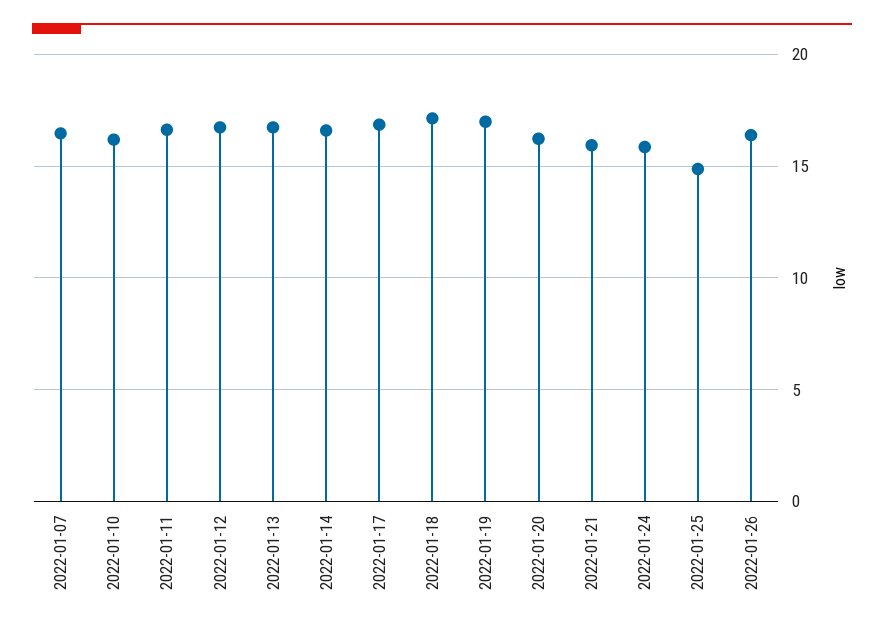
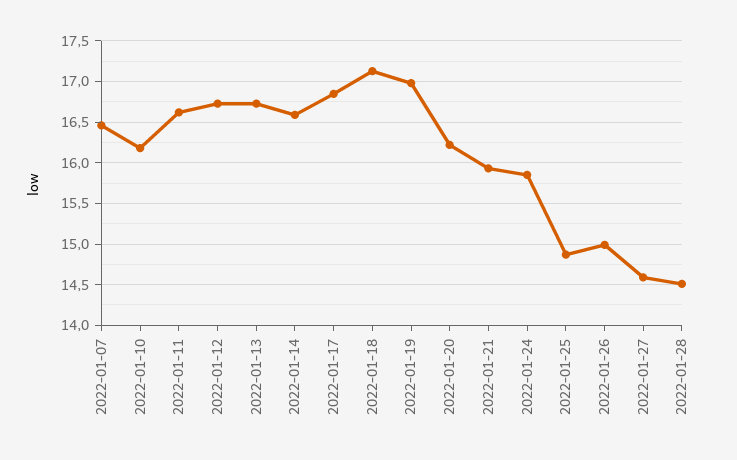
2022-01-26: 16.5 -> 15
2022-01-27: none -> 14.6
2022-01-28: none -> 14.5

